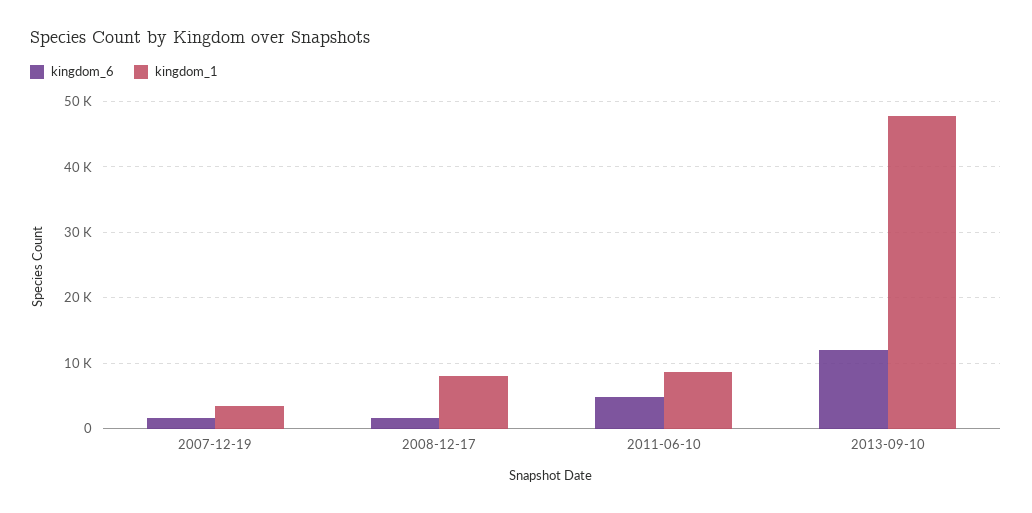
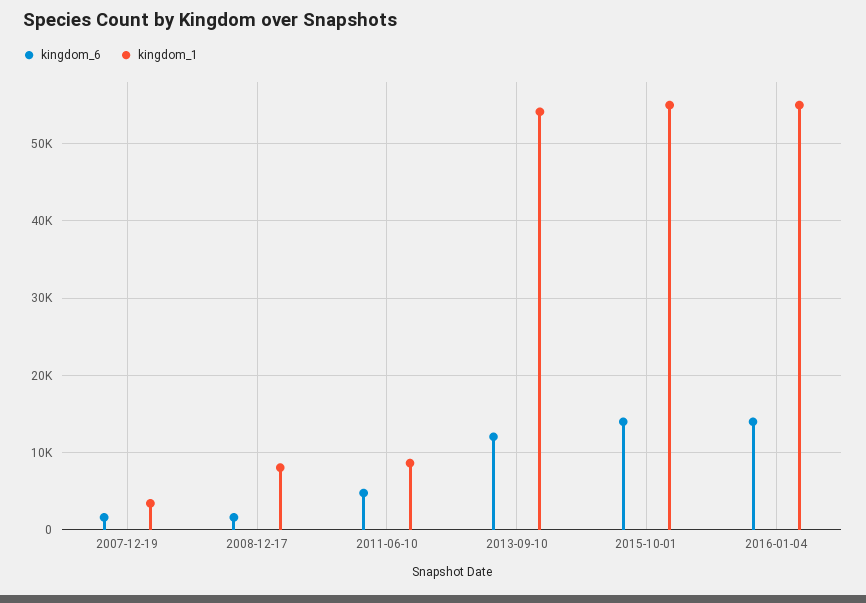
kingdom_1, 2013-09-10: 48000 -> 54000
kingdom_6, 2015-10-01: none -> 14000
kingdom_1, 2015-10-01: none -> 55000
kingdom_6, 2016-01-04: none -> 14000
kingdom_1, 2016-01-04: none -> 55000

